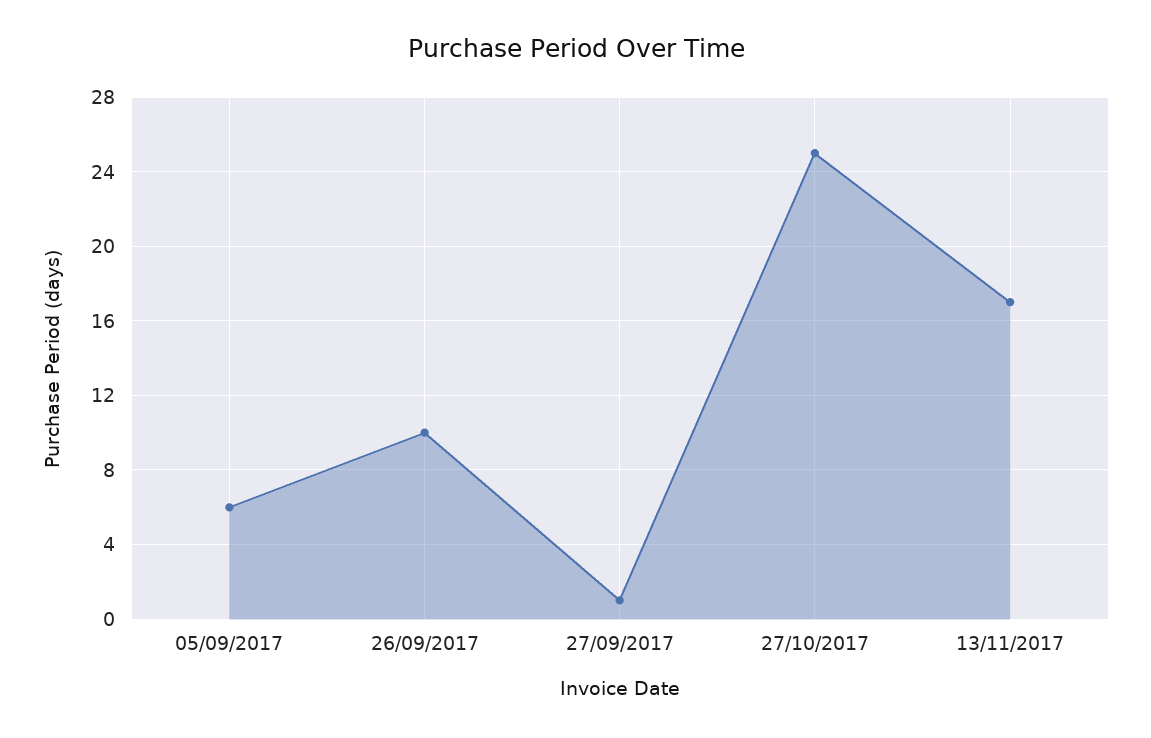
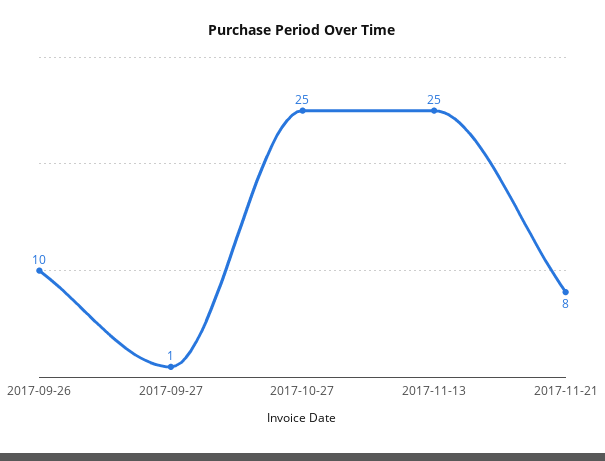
05/09/2017: 6 -> none
13/11/2017: 17 -> 25
2017-11-21: none -> 8

